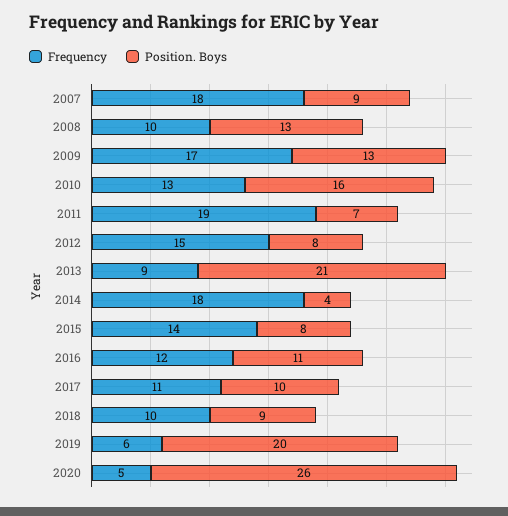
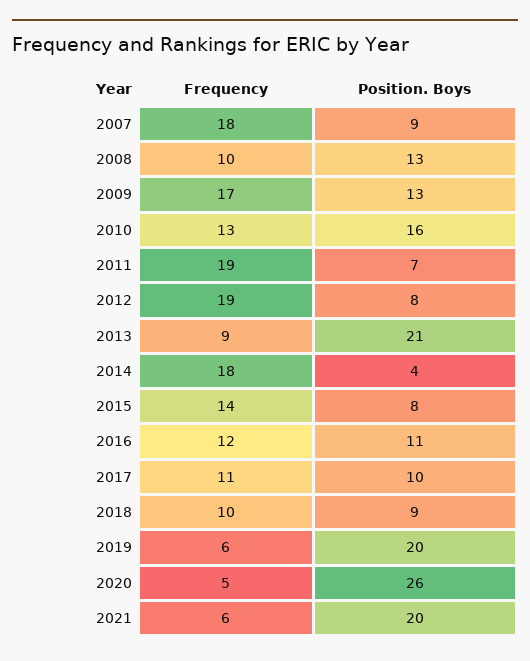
Frequency, 2012: 15 -> 19
Frequency, 2021: none -> 6
Position. Boys, 2021: none -> 20

